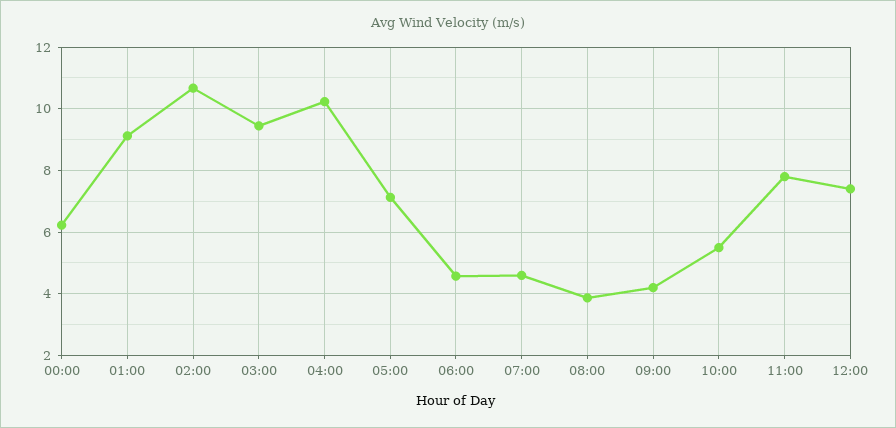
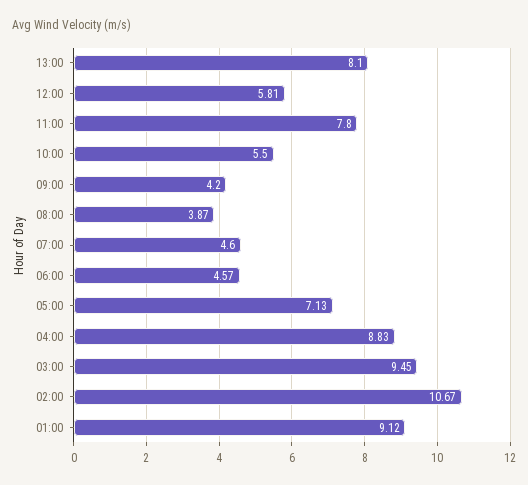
00:00: 6.2 -> none
04:00: 10.2 -> 8.83
12:00: 7.4 -> 5.81
13:00: none -> 8.1

